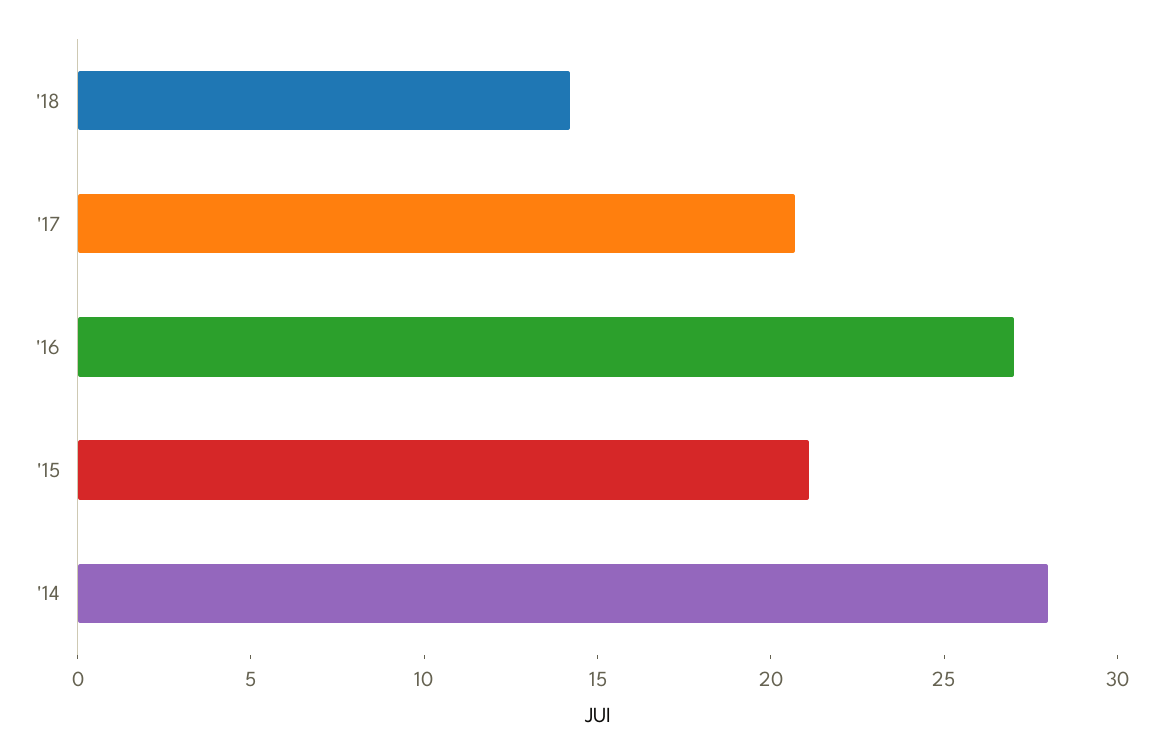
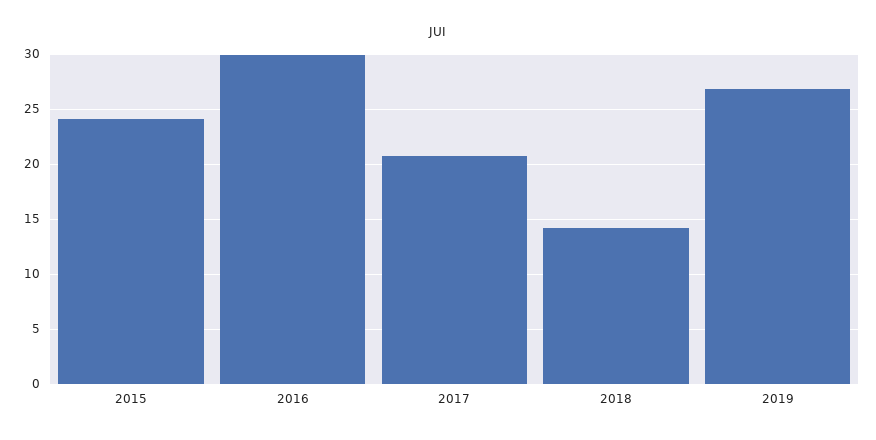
'16: 27 -> 30
'15: 21 -> 24
'14: 28 -> none
2019: none -> 27

